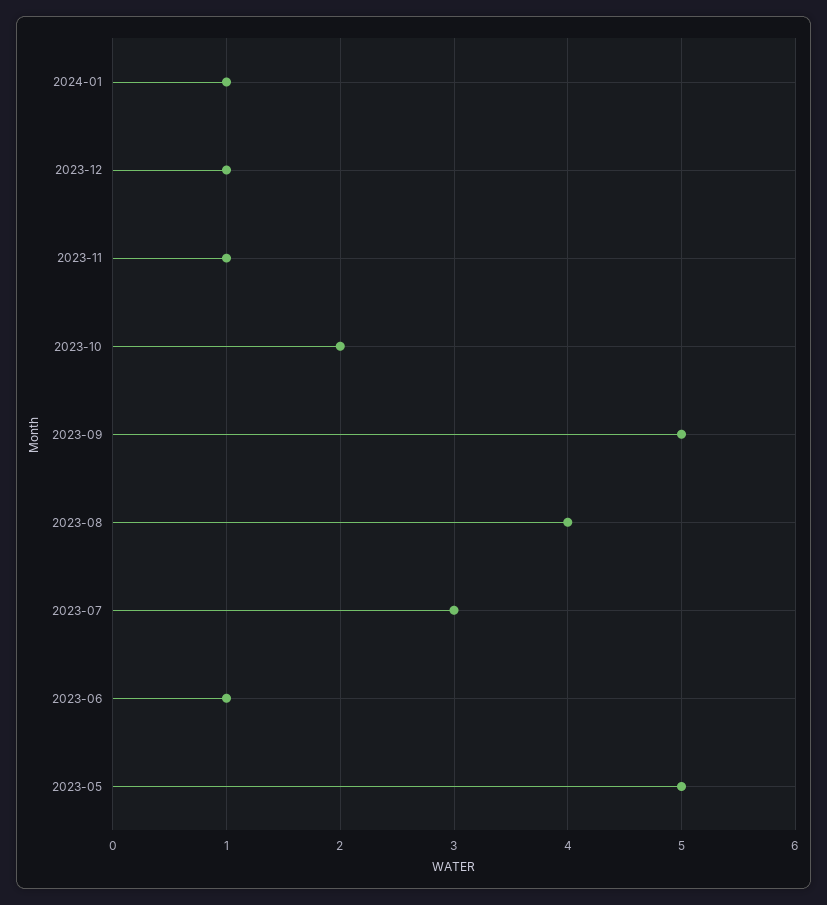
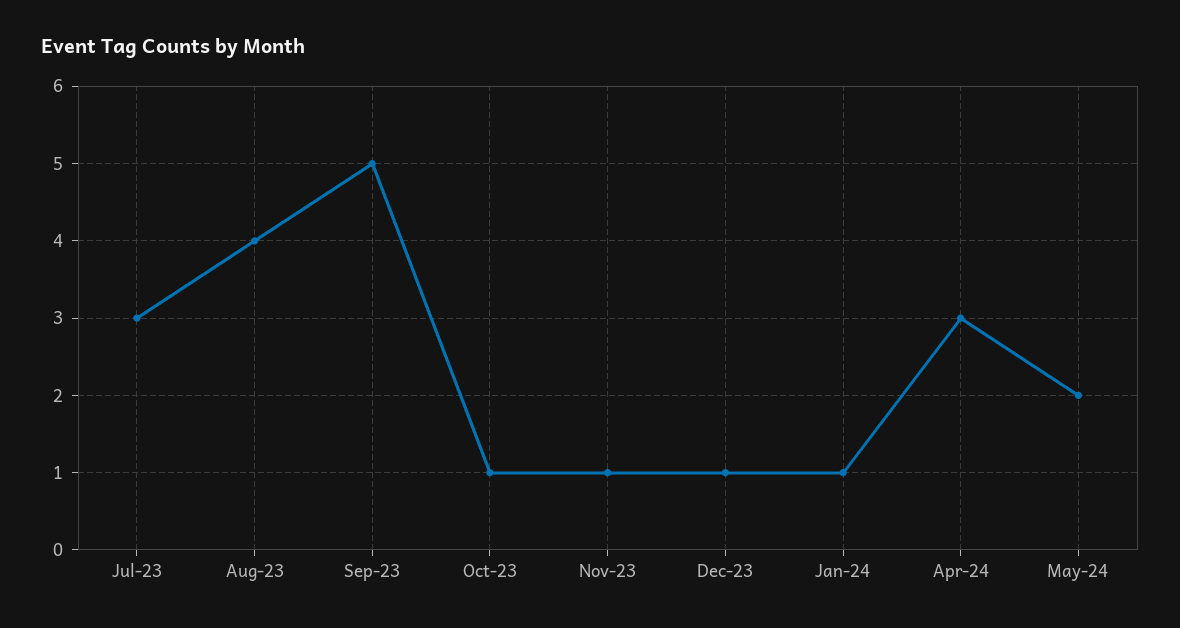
2023-10: 2 -> 1
2023-06: 1 -> none
2023-05: 5 -> none
Apr-24: none -> 3
May-24: none -> 2

